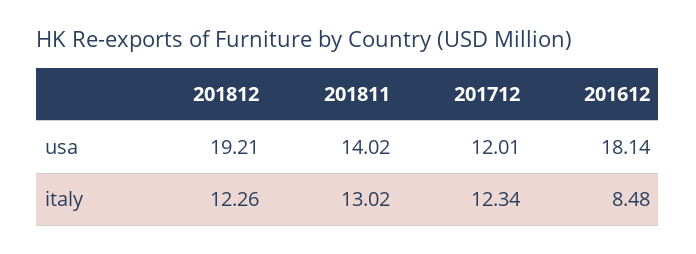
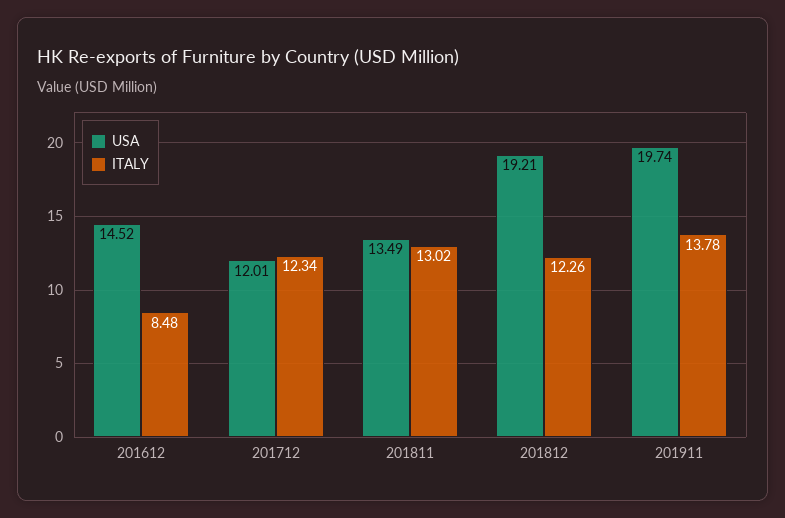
usa, 201811: 14.02 -> 13.49
usa, 201612: 18.14 -> 14.52
usa, 201911: none -> 19.74
italy, 201911: none -> 13.78

